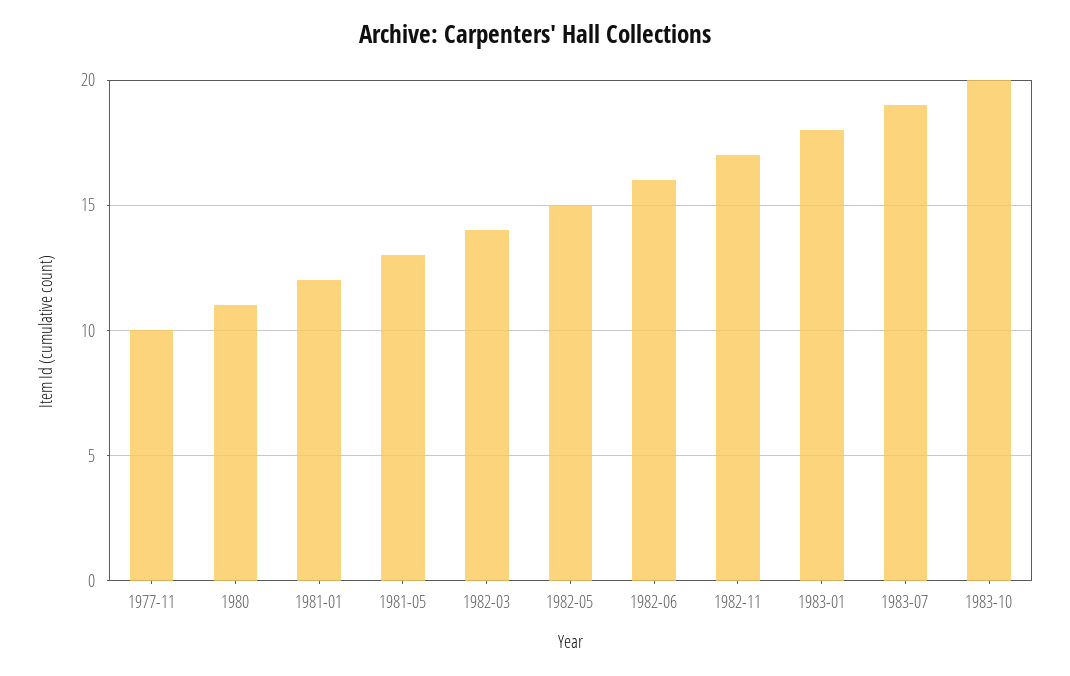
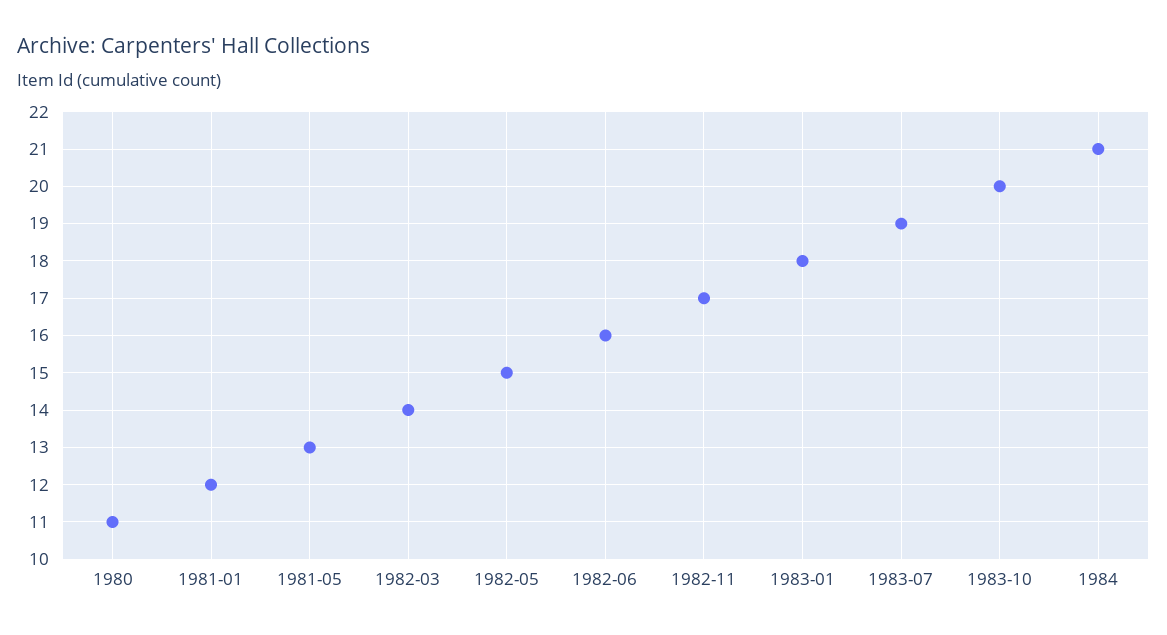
1977-11: 10 -> none
1984: none -> 21

